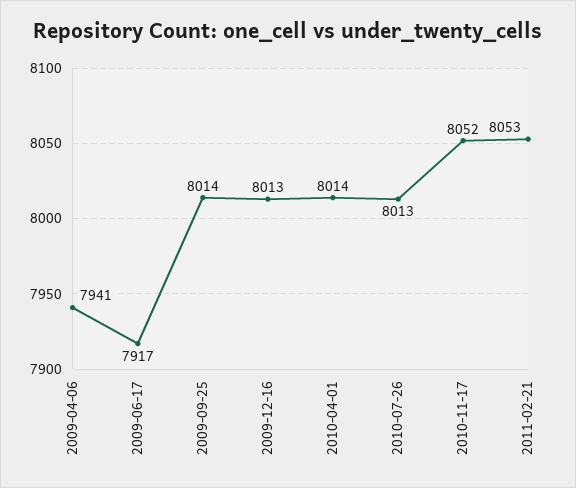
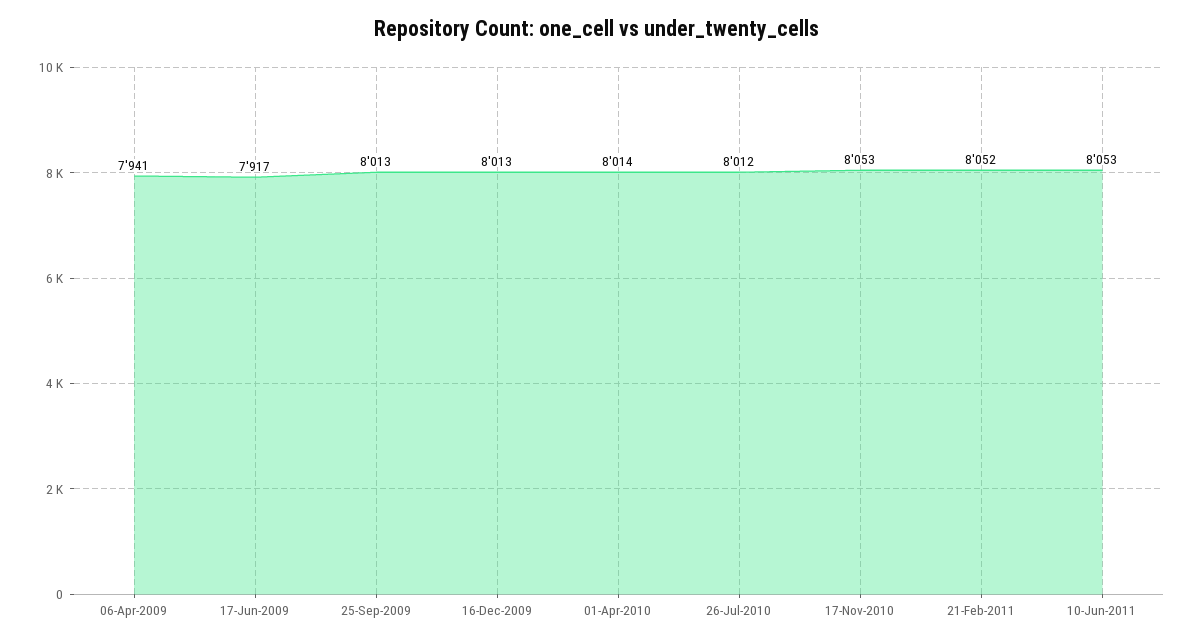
2009-09-25: 8014 -> 8013
2010-07-26: 8013 -> 8012
2010-11-17: 8052 -> 8053
2011-02-21: 8053 -> 8052
10-Jun-2011: none -> 8053

